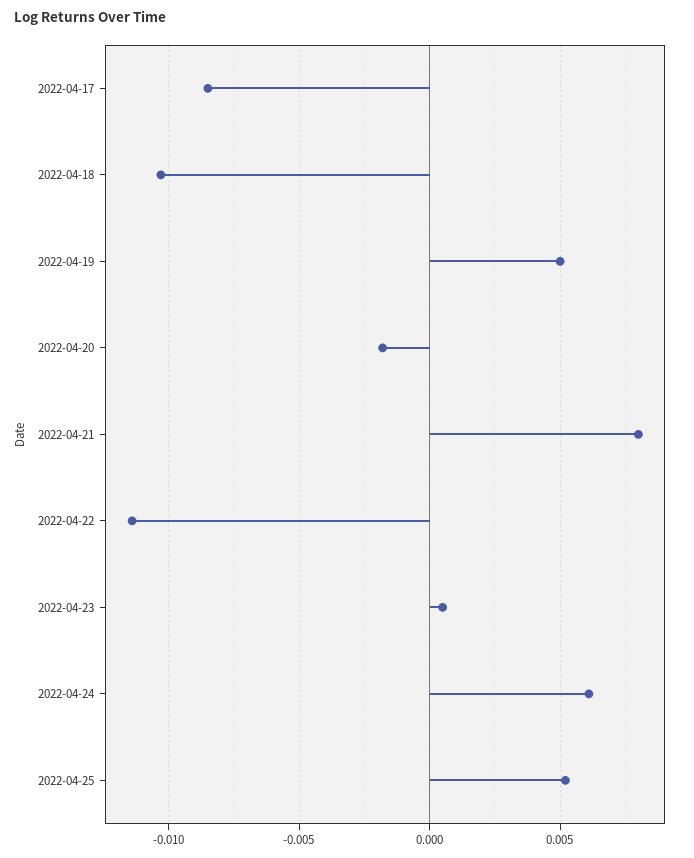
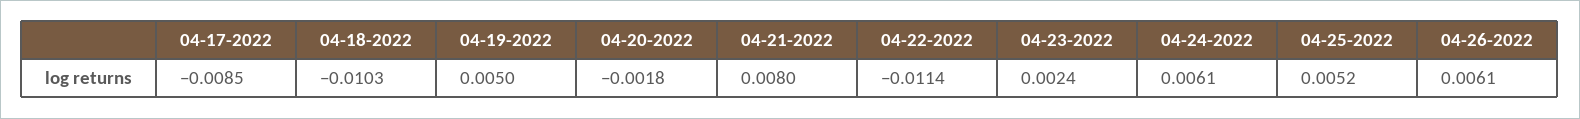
2022-04-23: 0.0005 -> 0.0024
04-26-2022: none -> 0.0061

